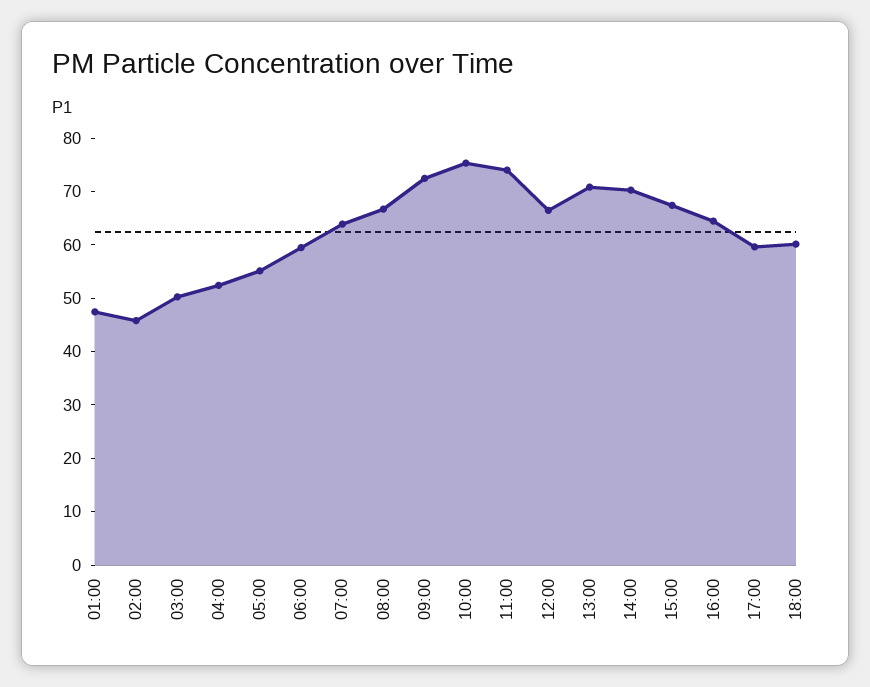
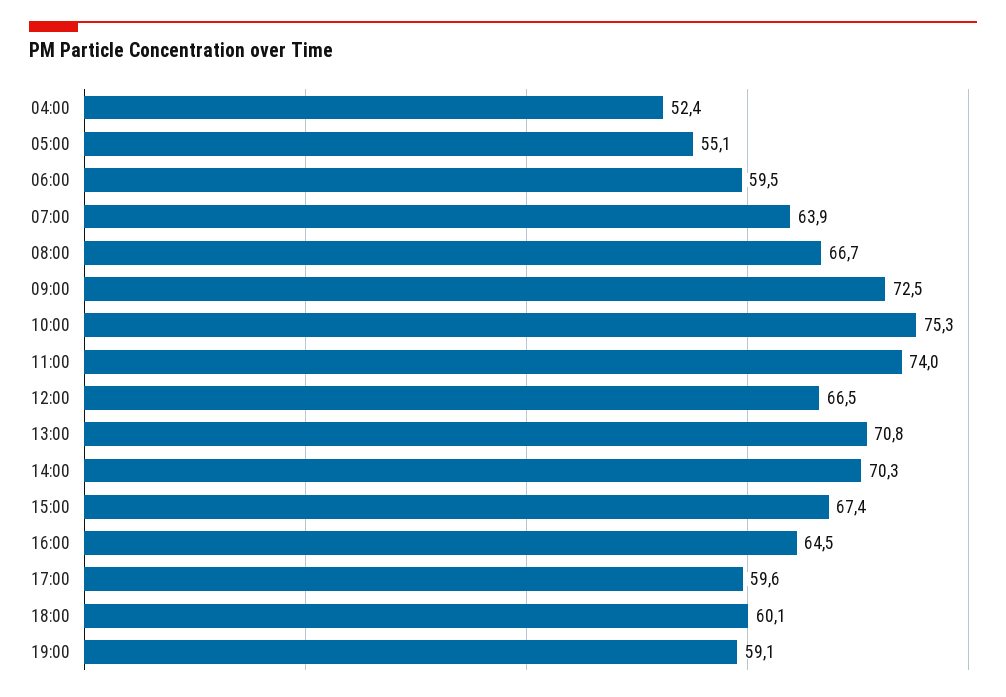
01:00: 48 -> none
02:00: 46 -> none
03:00: 50 -> none
19:00: none -> 59.1

